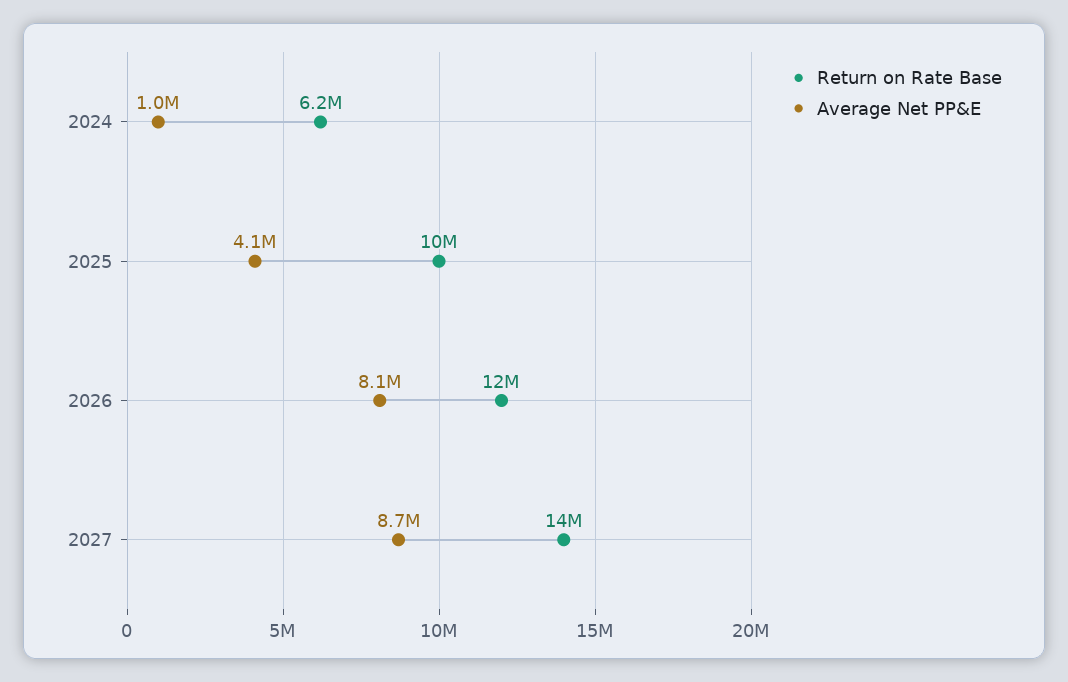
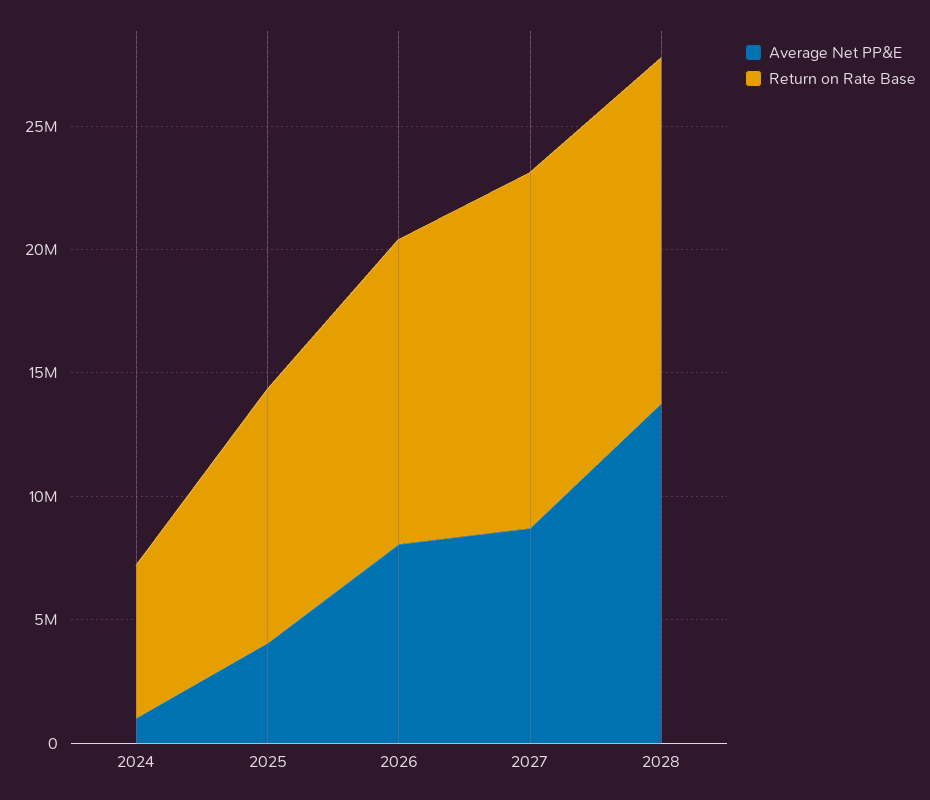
Average Net PP&E, 2028: none -> 14000000
Return on Rate Base, 2028: none -> 14000000

